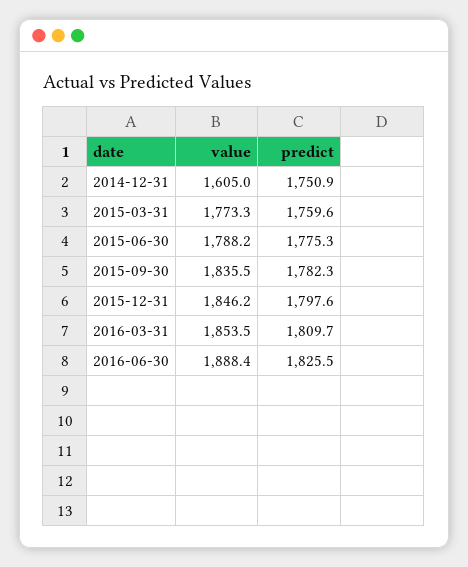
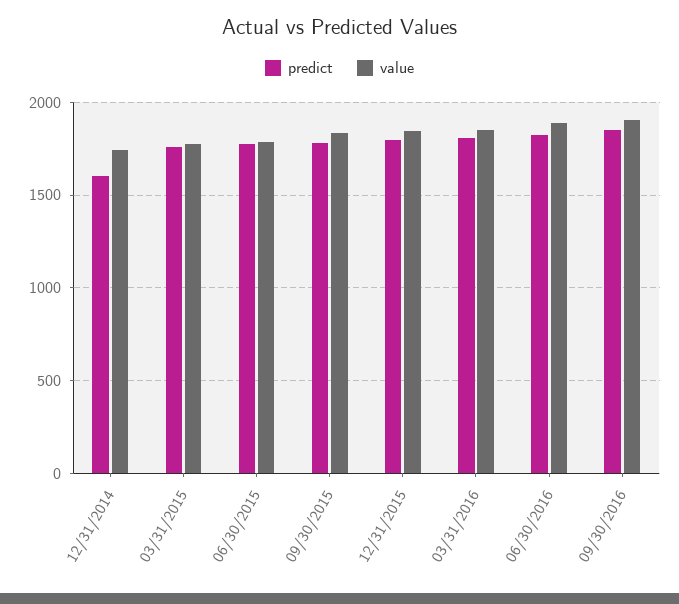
value, 2014-12-31: 1605 -> 1750
predict, 2014-12-31: 1750.9 -> 1600
predict, 09/30/2016: none -> 1850
value, 09/30/2016: none -> 1900

